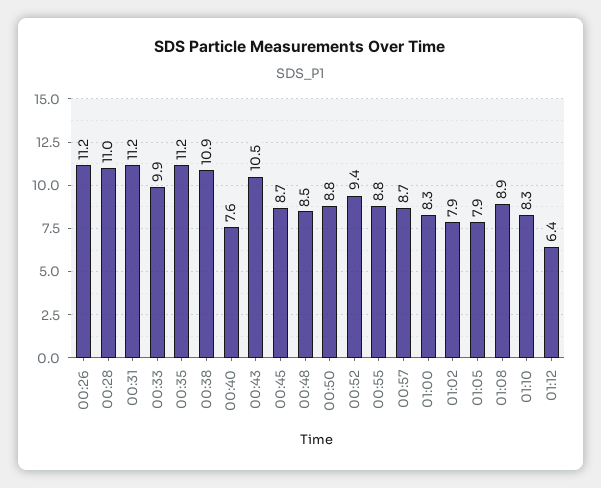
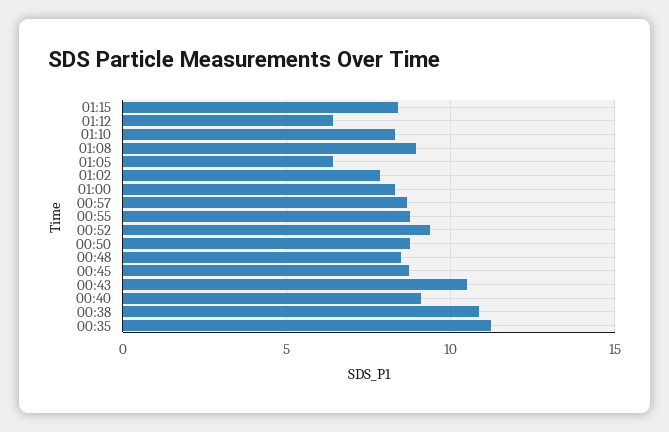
00:26: 11.2 -> none
00:28: 11 -> none
00:31: 11.2 -> none
00:33: 9.9 -> none
00:40: 7.6 -> 9
01:05: 7.9 -> 6.5
01:15: none -> 8.5

